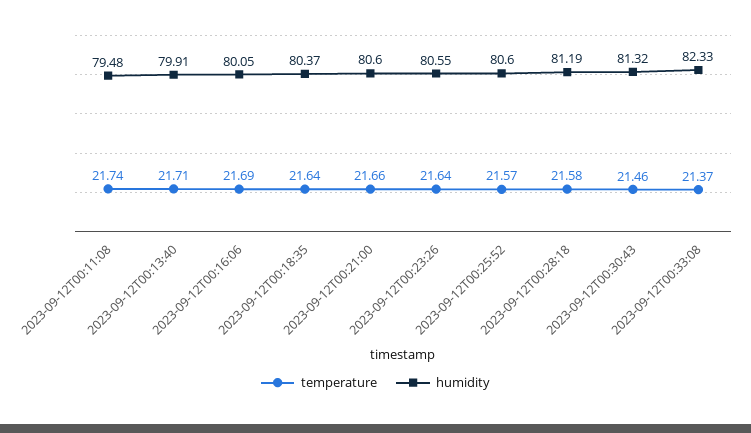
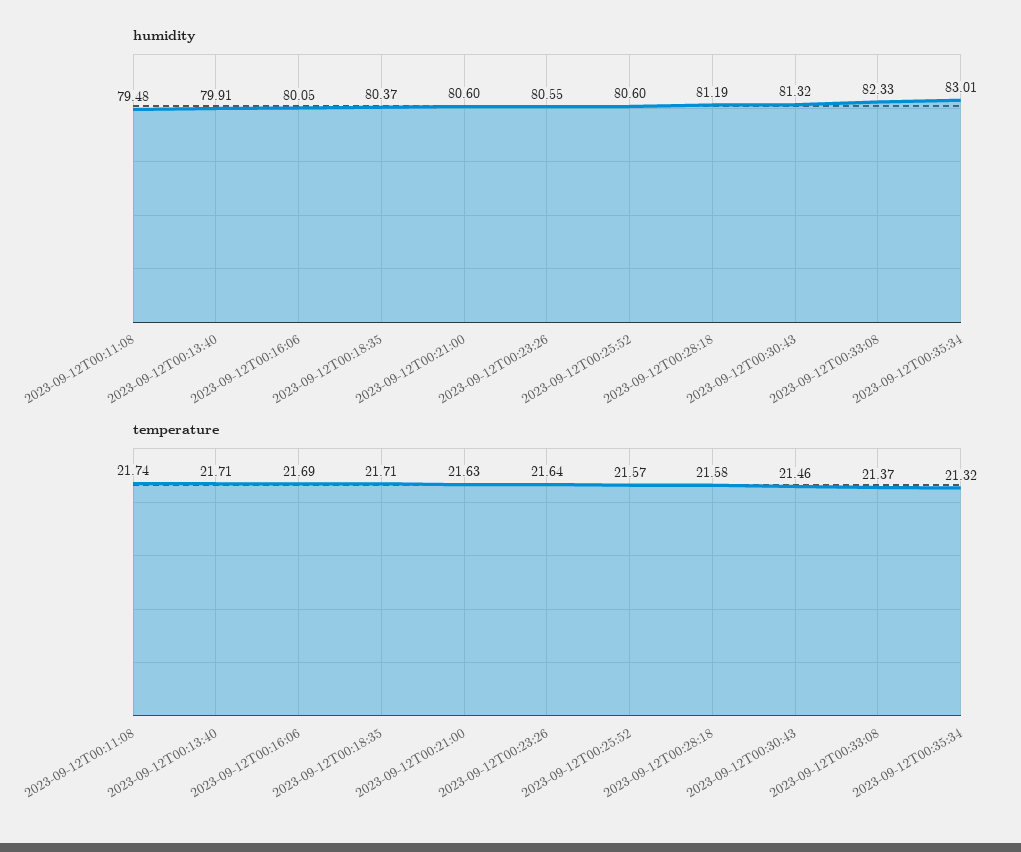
temperature, 2023-09-12T00:18:35: 21.64 -> 21.71
temperature, 2023-09-12T00:21:00: 21.66 -> 21.63
humidity, 2023-09-12T00:35:34: none -> 83.01
temperature, 2023-09-12T00:35:34: none -> 21.32

